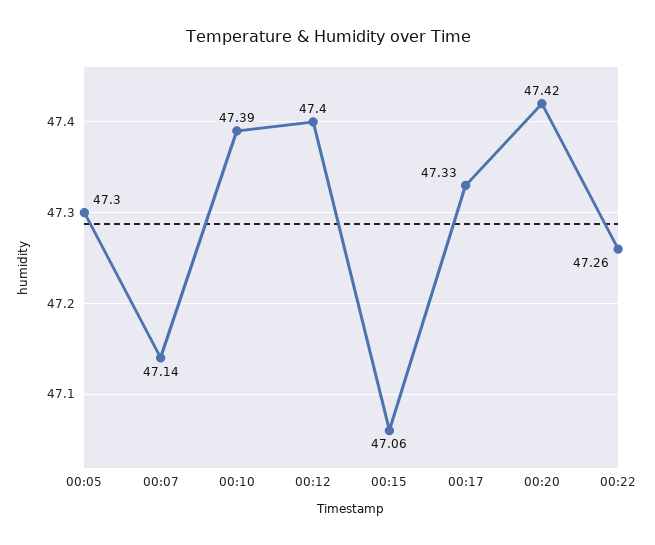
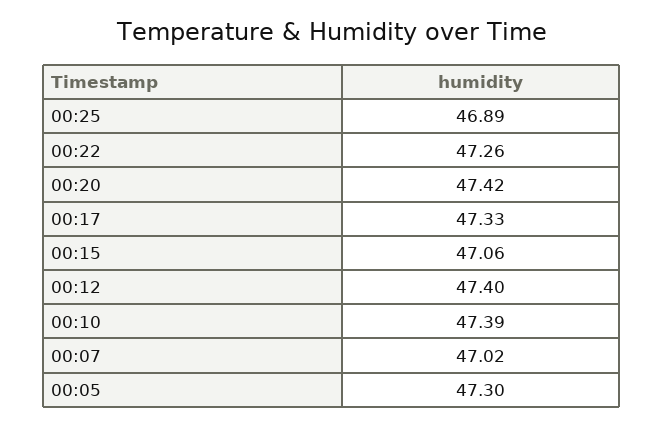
00:07: 47.14 -> 47.02
00:25: none -> 46.89

